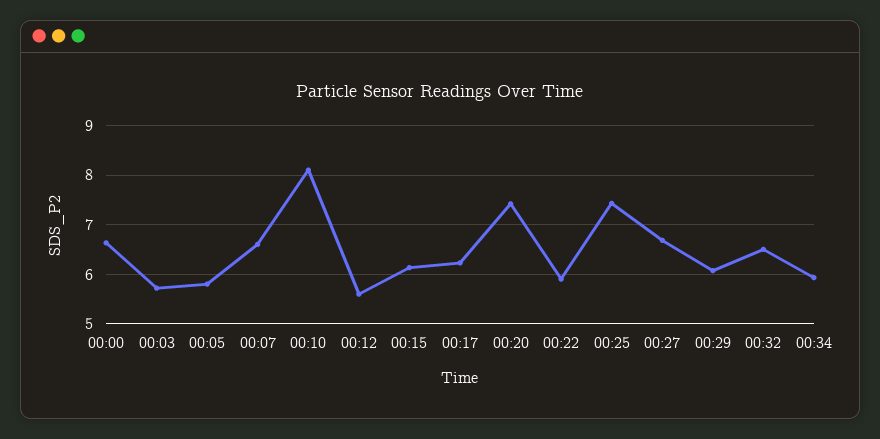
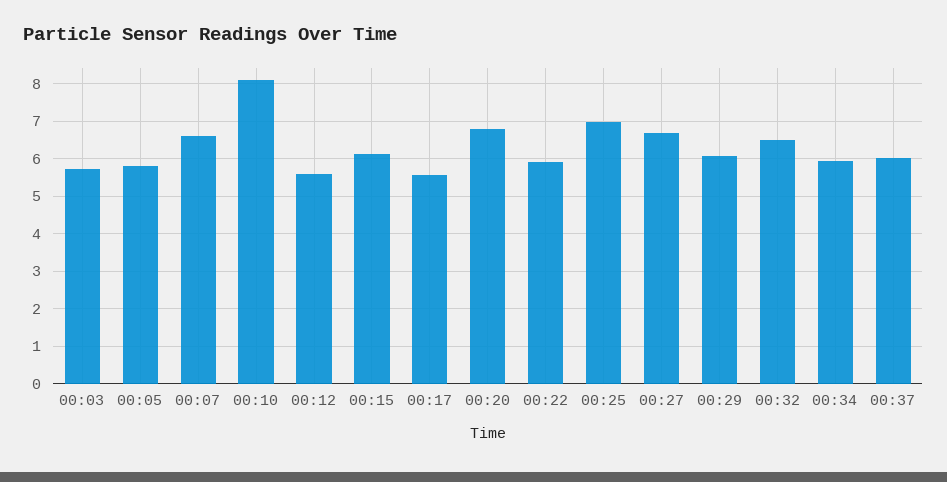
00:00: 6.6 -> none
00:17: 6.2 -> 5.6
00:20: 7.4 -> 6.8
00:25: 7.4 -> 7
00:37: none -> 6

